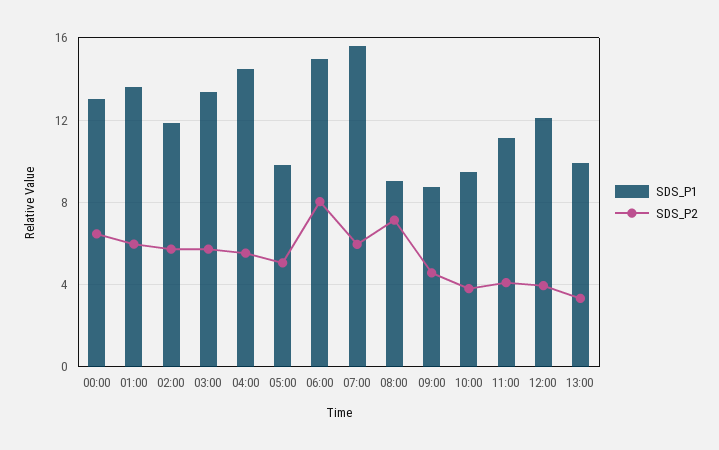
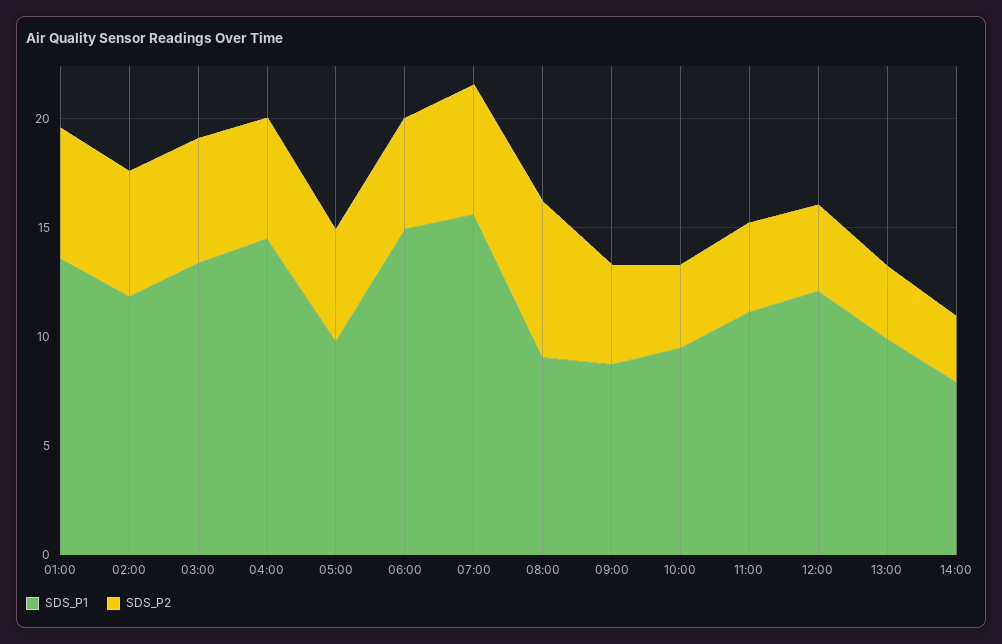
SDS_P1, 00:00: 13 -> none
SDS_P2, 00:00: 6.5 -> none
SDS_P2, 06:00: 8 -> 5
SDS_P1, 14:00: none -> 8
SDS_P2, 14:00: none -> 3

